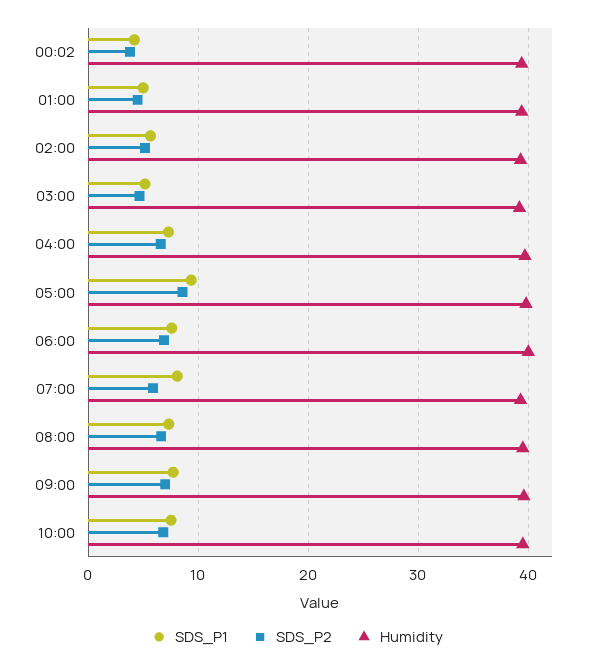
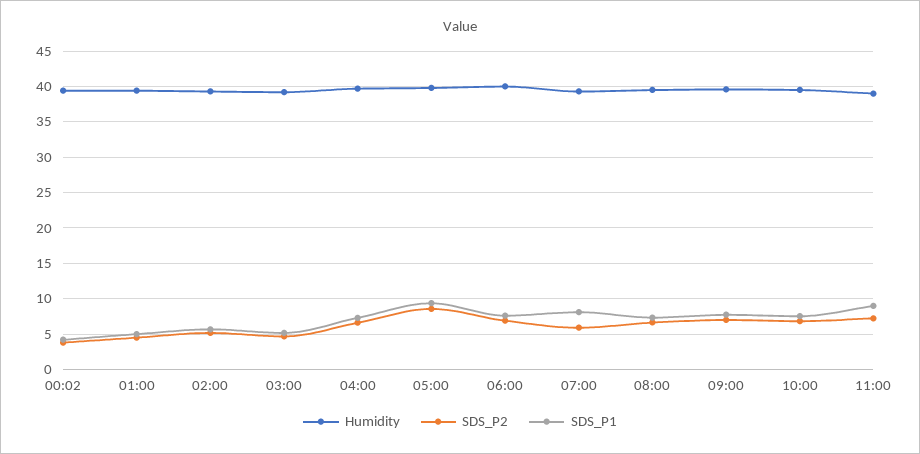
Humidity, 11:00: none -> 39
SDS_P2, 11:00: none -> 7
SDS_P1, 11:00: none -> 9

